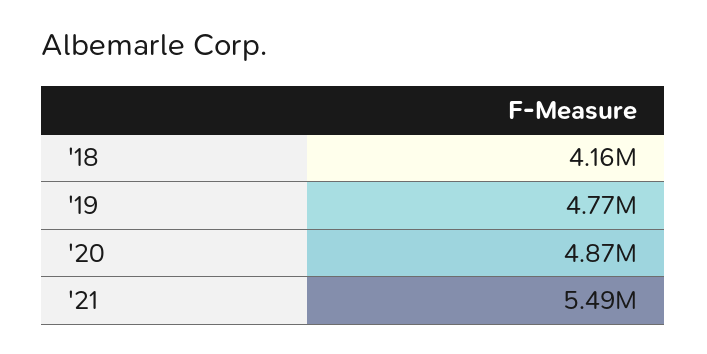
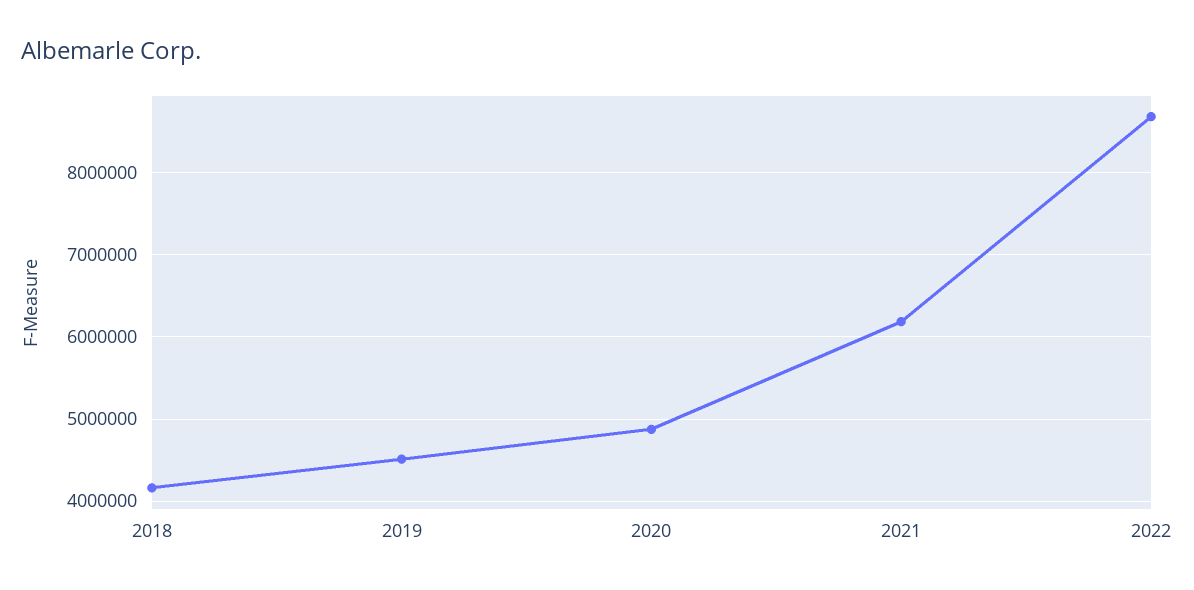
'19: 4770000 -> 4500000
'21: 5490000 -> 6200000
2022: none -> 8700000

